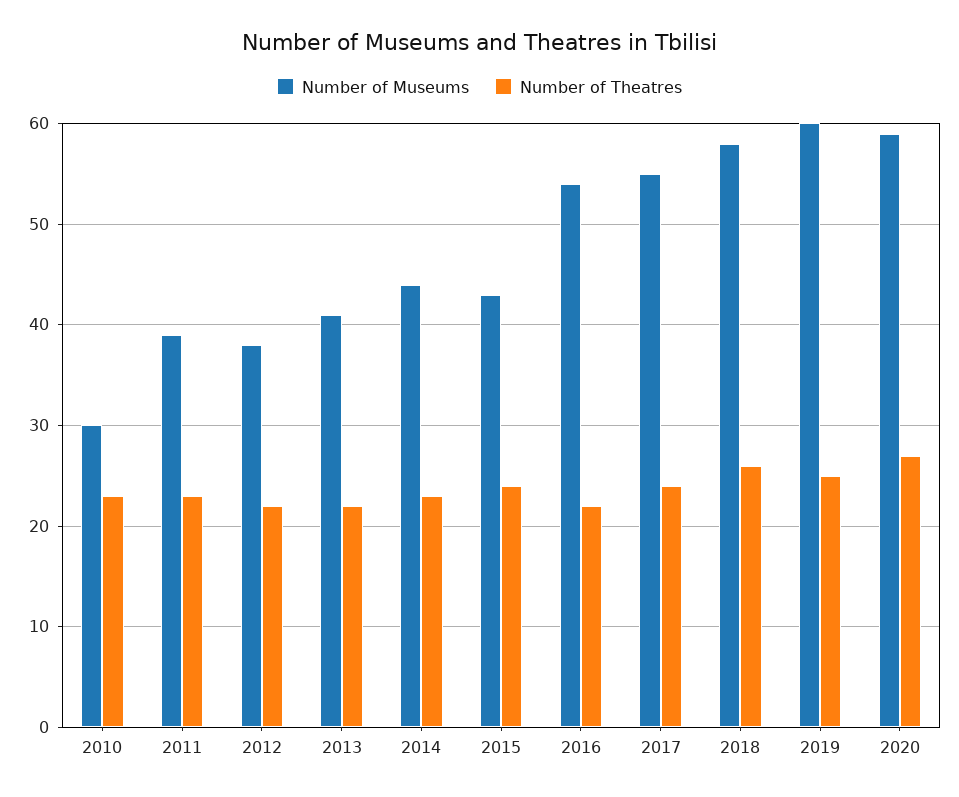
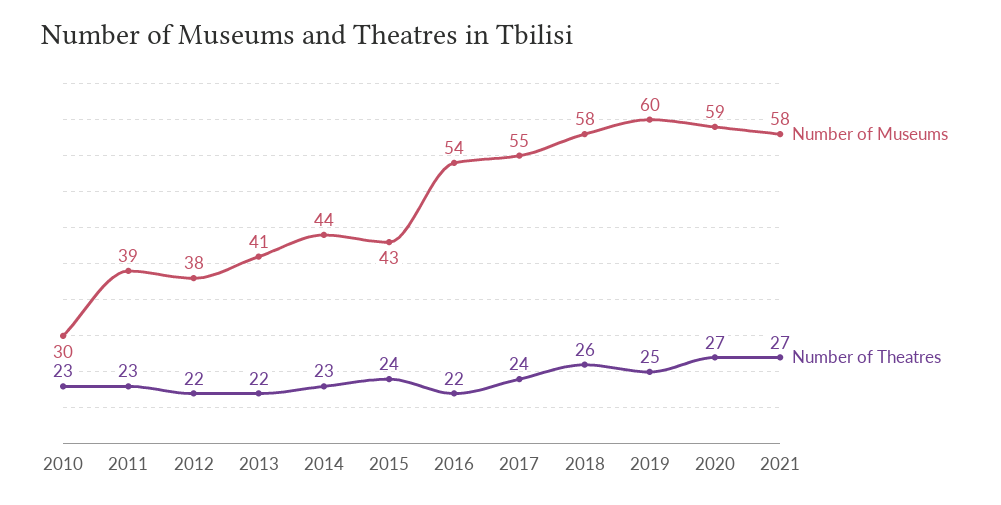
Number of Museums, 2021: none -> 58
Number of Theatres, 2021: none -> 27

